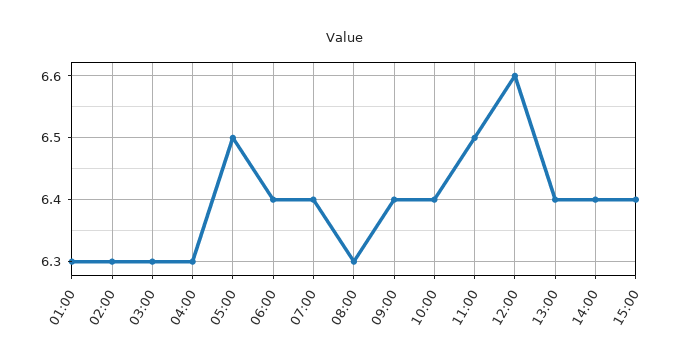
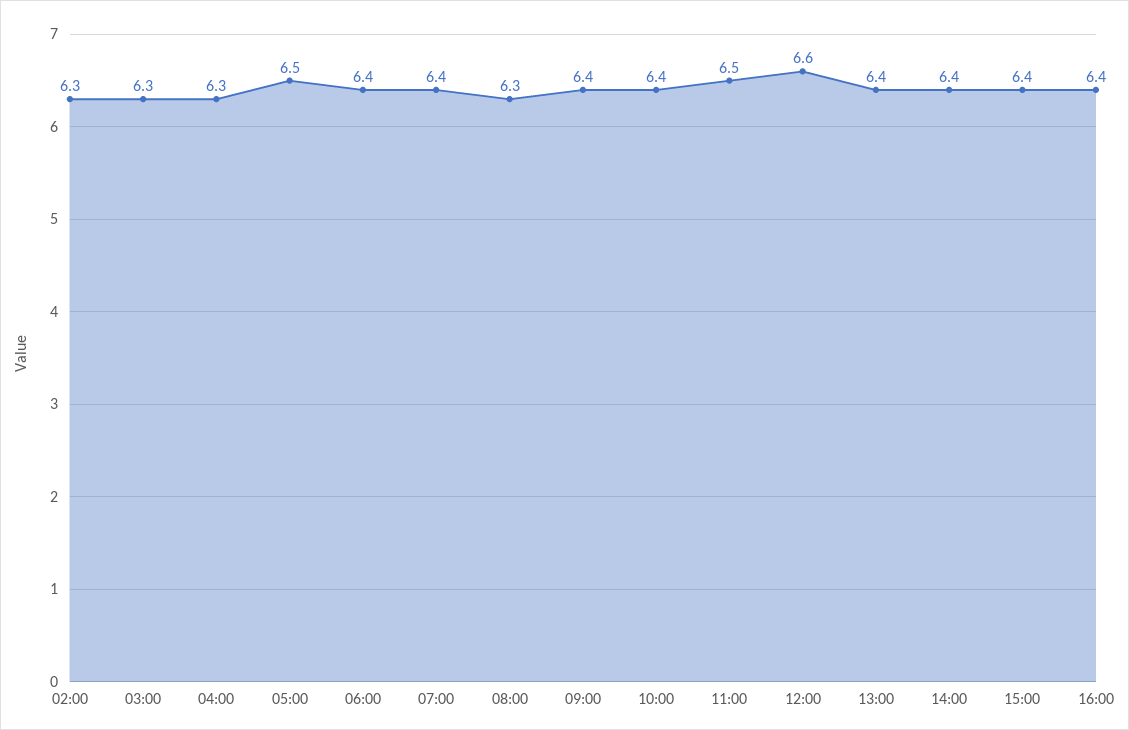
01:00: 6.3 -> none
16:00: none -> 6.4

